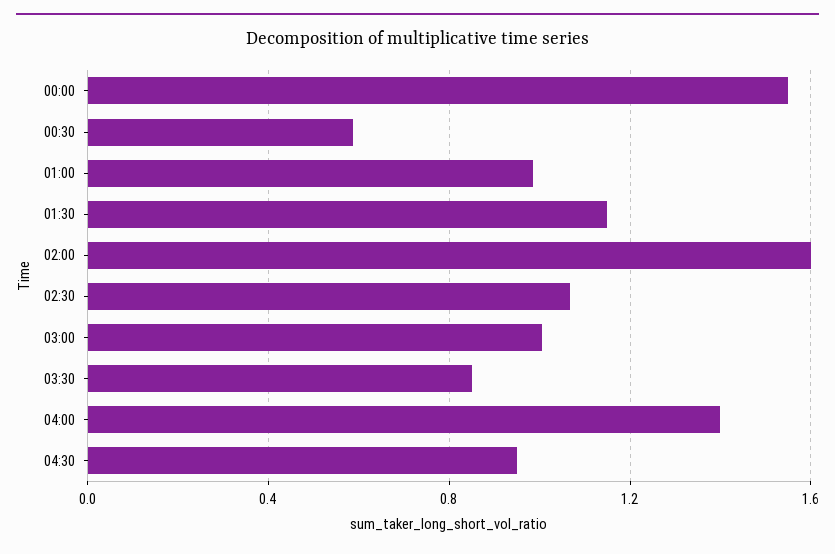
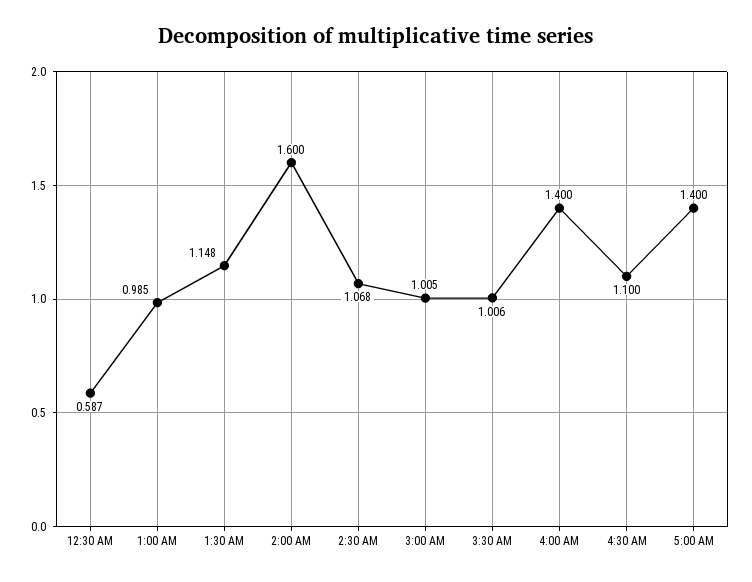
00:00: 1.55 -> none
03:30: 0.85 -> 1.006
04:30: 0.95 -> 1.1
5:00 AM: none -> 1.4

